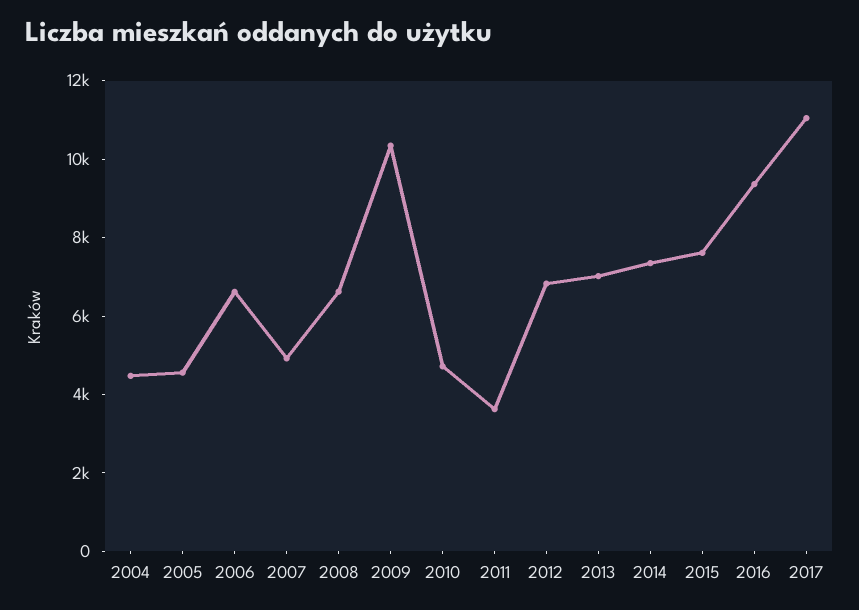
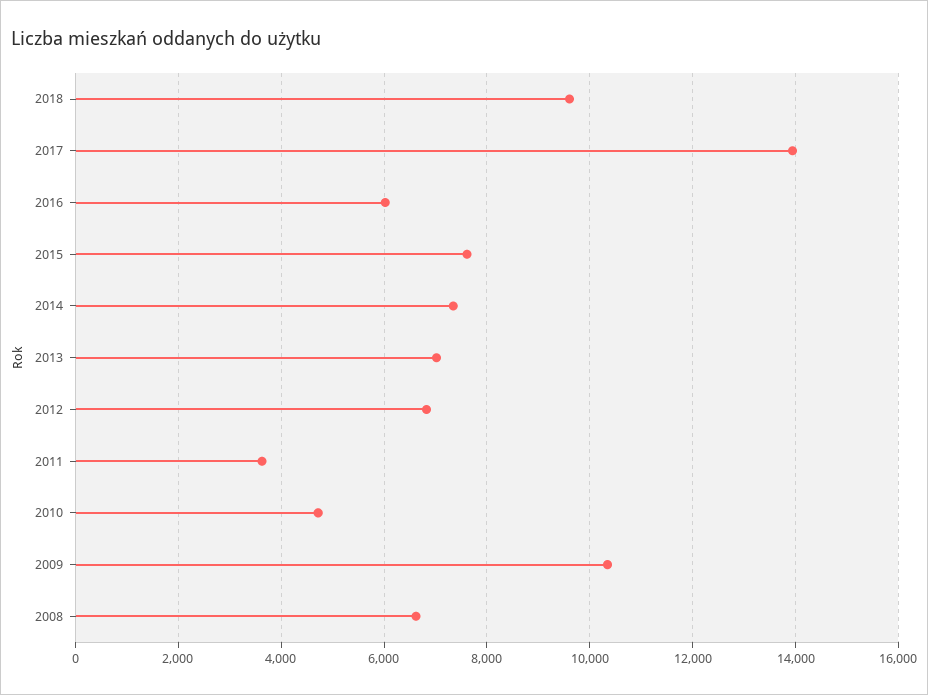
2004: 4500 -> none
2005: 4500 -> none
2006: 6500 -> none
2007: 5000 -> none
2016: 9500 -> 6000
2017: 11000 -> 14000
2018: none -> 9600

